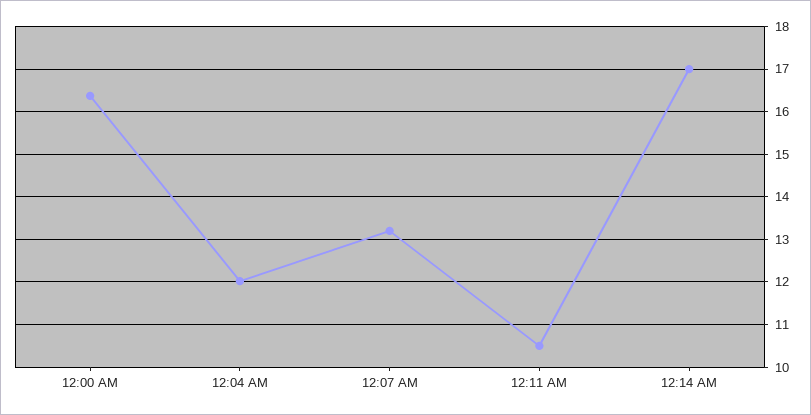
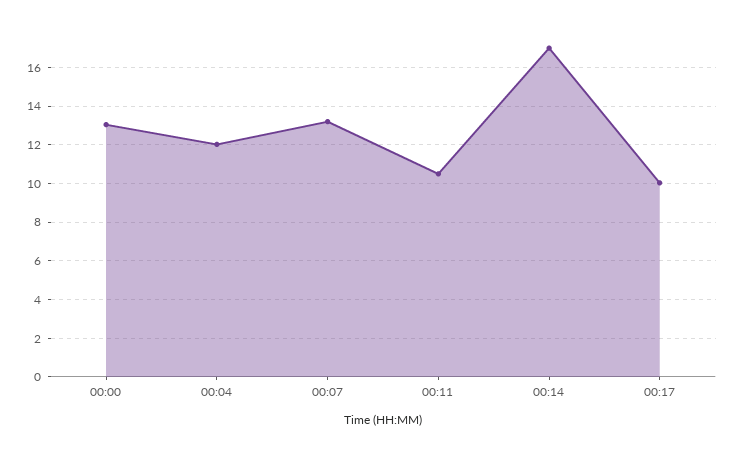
12:00 AM: 16.4 -> 13
00:17: none -> 10

